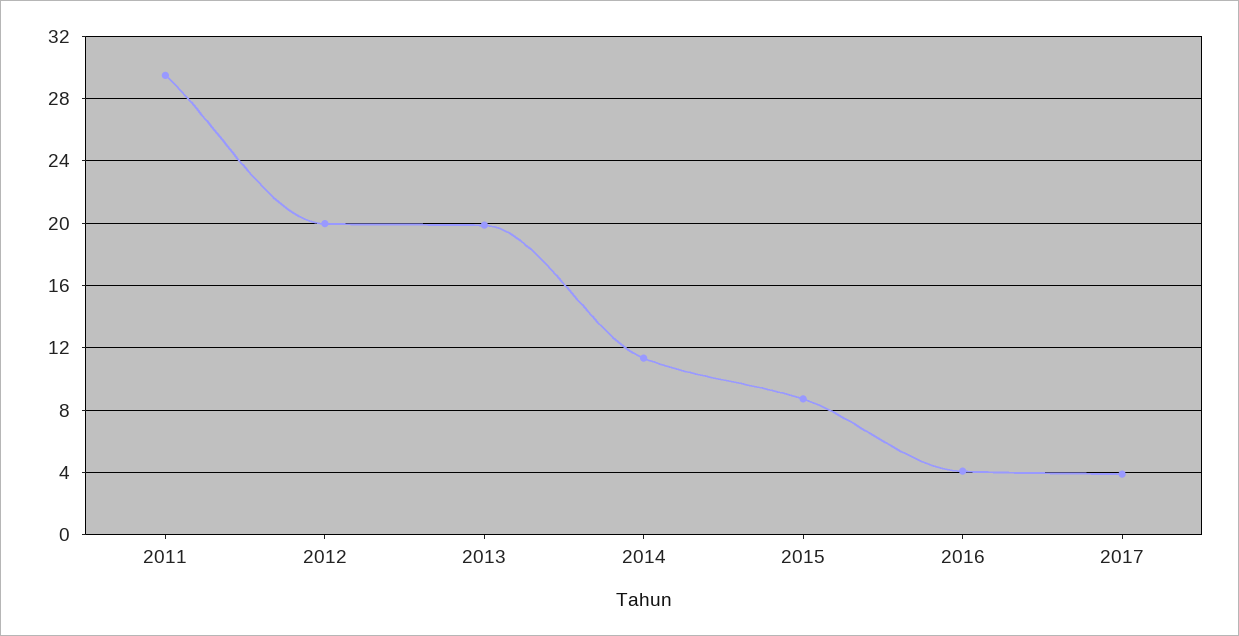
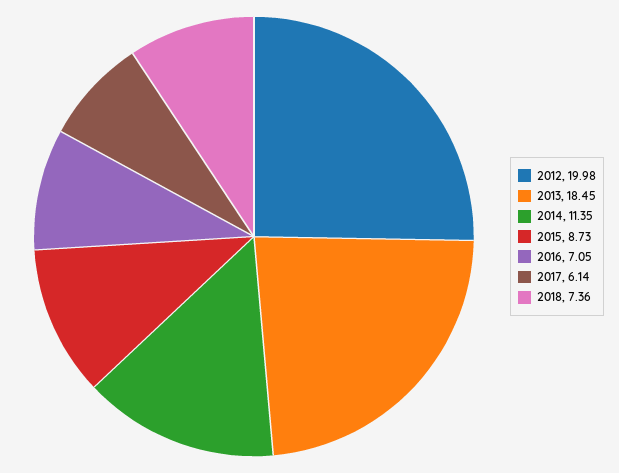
2011: 29.5 -> none
2013: 20 -> 18.45
2016: 4 -> 7.05
2017: 4 -> 6.14
2018: none -> 7.36

